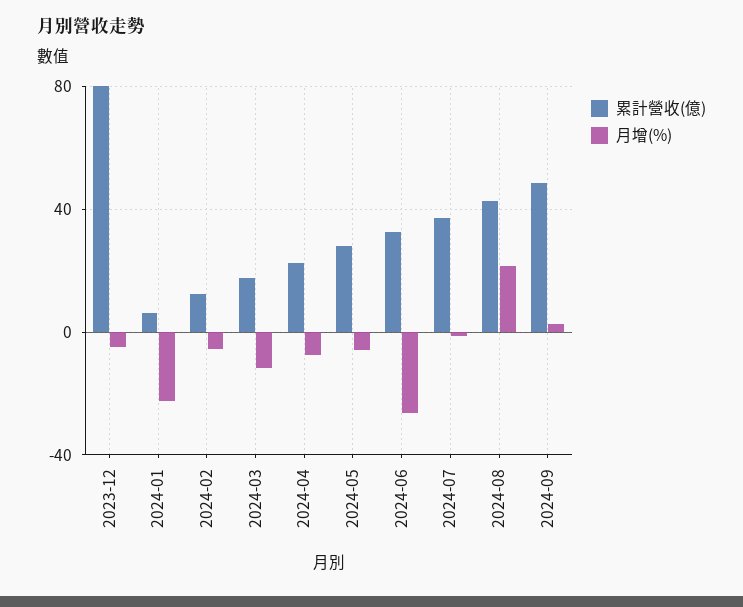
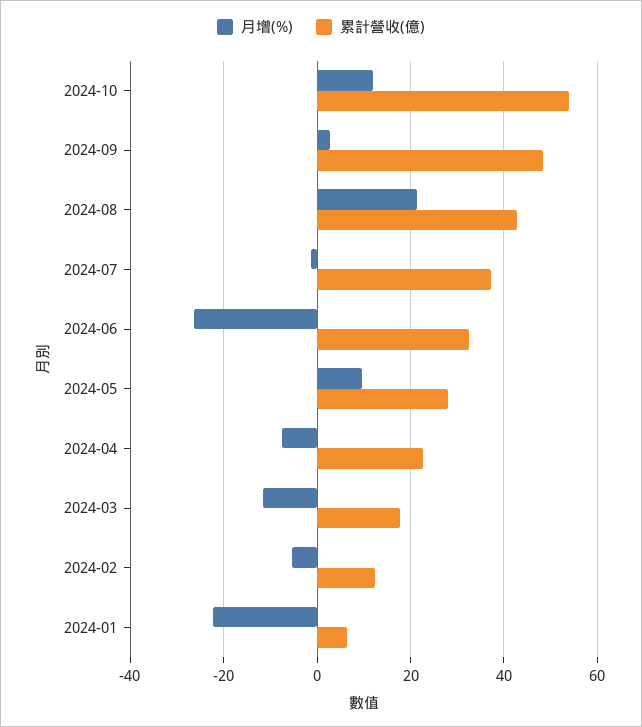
累計營收(億), 2023-12: 80 -> none
月增(%), 2023-12: -5 -> none
月增(%), 2024-05: -5 -> 10
月增(%), 2024-10: none -> 12
累計營收(億), 2024-10: none -> 54

